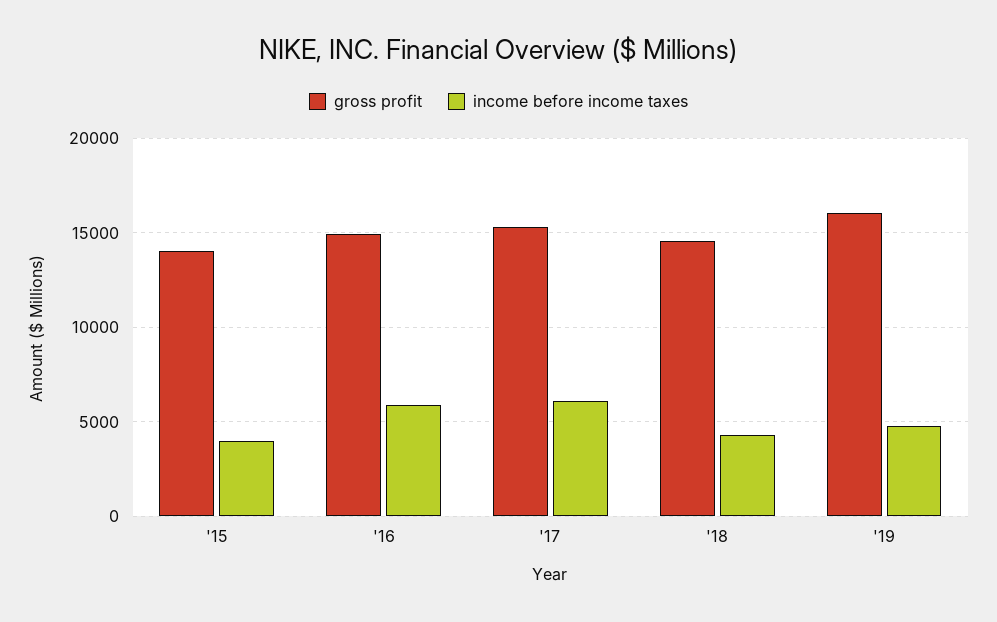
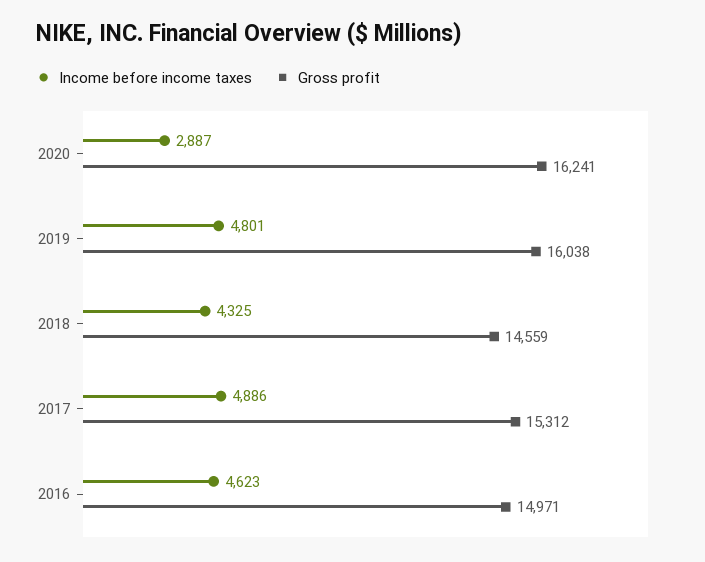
gross profit, '15: 14000 -> none
income before income taxes, '15: 4000 -> none
income before income taxes, '16: 6000 -> 4623
income before income taxes, '17: 6000 -> 4886
income before income taxes, 2020: none -> 2887
gross profit, 2020: none -> 16241

